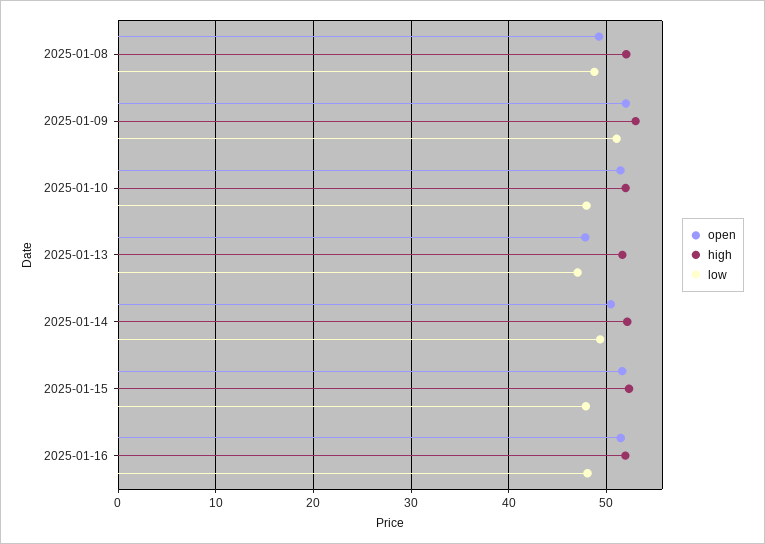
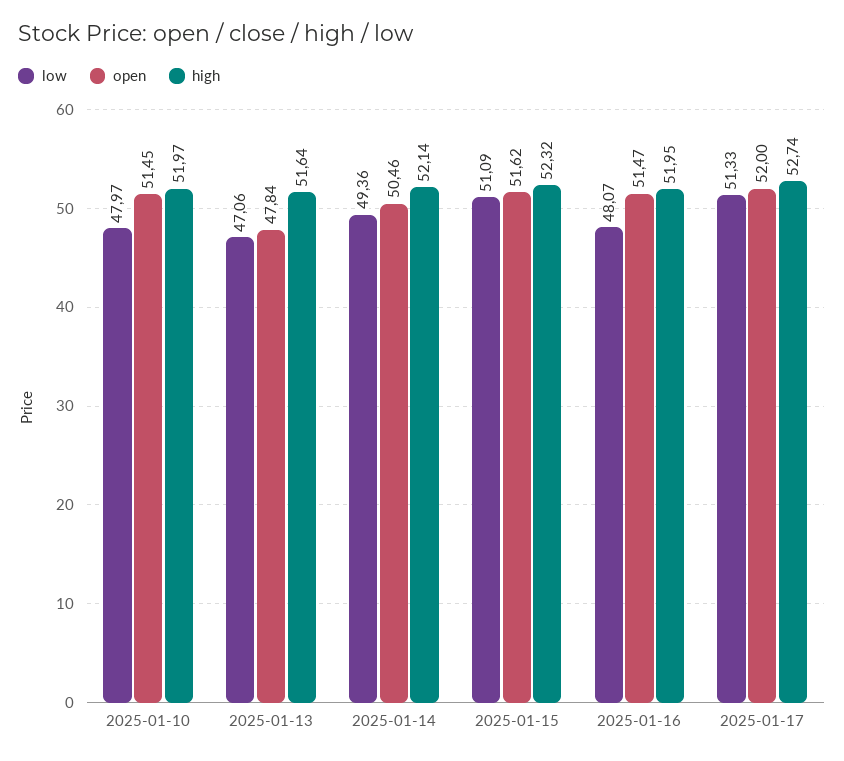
open, 2025-01-08: 49 -> none
high, 2025-01-08: 52 -> none
low, 2025-01-08: 49 -> none
open, 2025-01-09: 52 -> none
high, 2025-01-09: 53 -> none
low, 2025-01-09: 51 -> none
low, 2025-01-15: 48 -> 51.09
low, 2025-01-17: none -> 51.33
open, 2025-01-17: none -> 52
high, 2025-01-17: none -> 52.74

